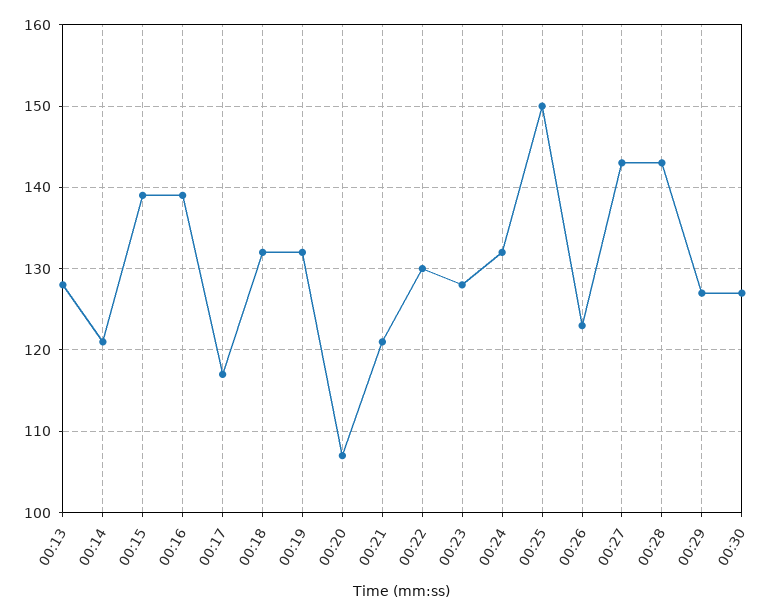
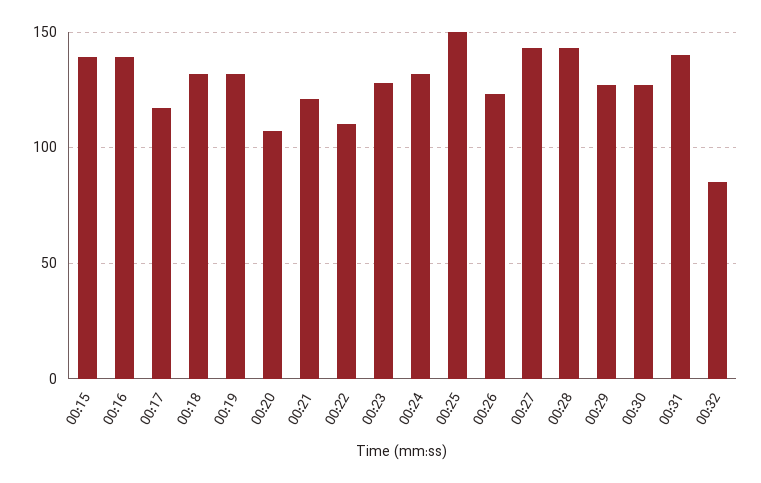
00:13: 128 -> none
00:14: 121 -> none
00:22: 130 -> 110
00:31: none -> 140
00:32: none -> 85

